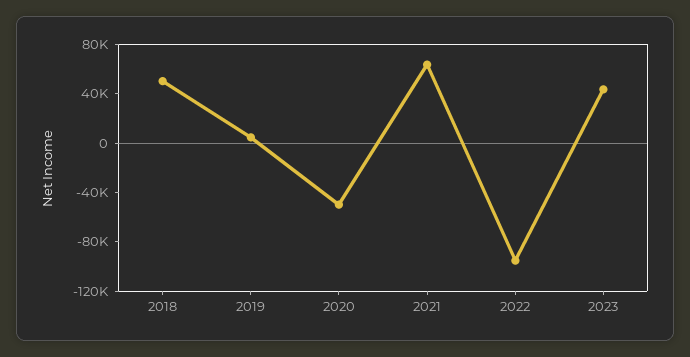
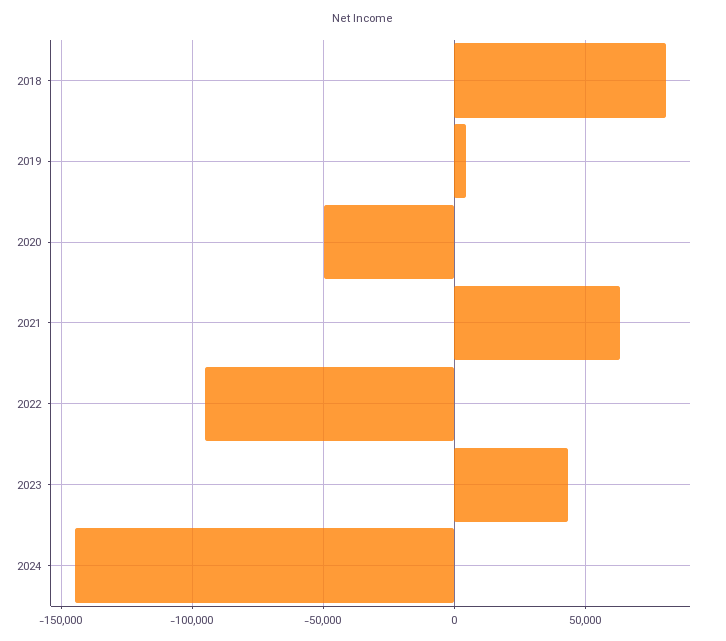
2018: 50000 -> 80000
2024: none -> -145000

